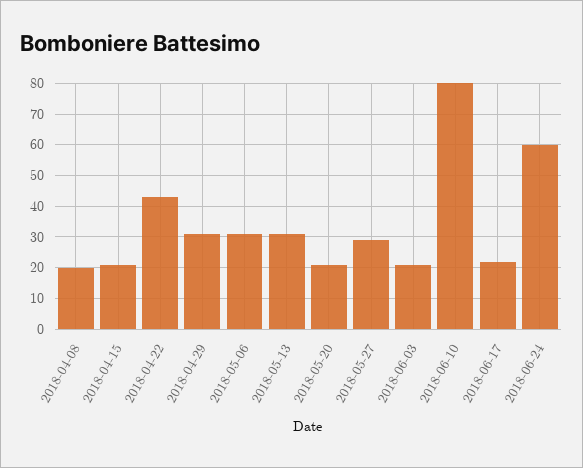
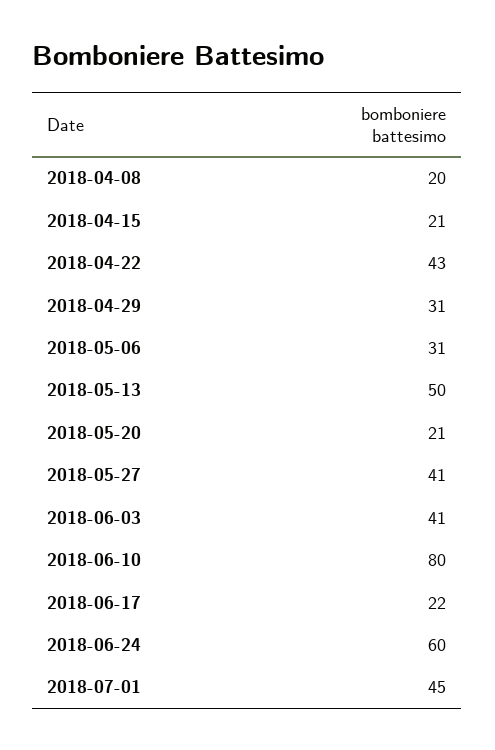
2018-05-13: 30 -> 50
2018-05-27: 30 -> 41
2018-06-03: 20 -> 41
2018-07-01: none -> 45

